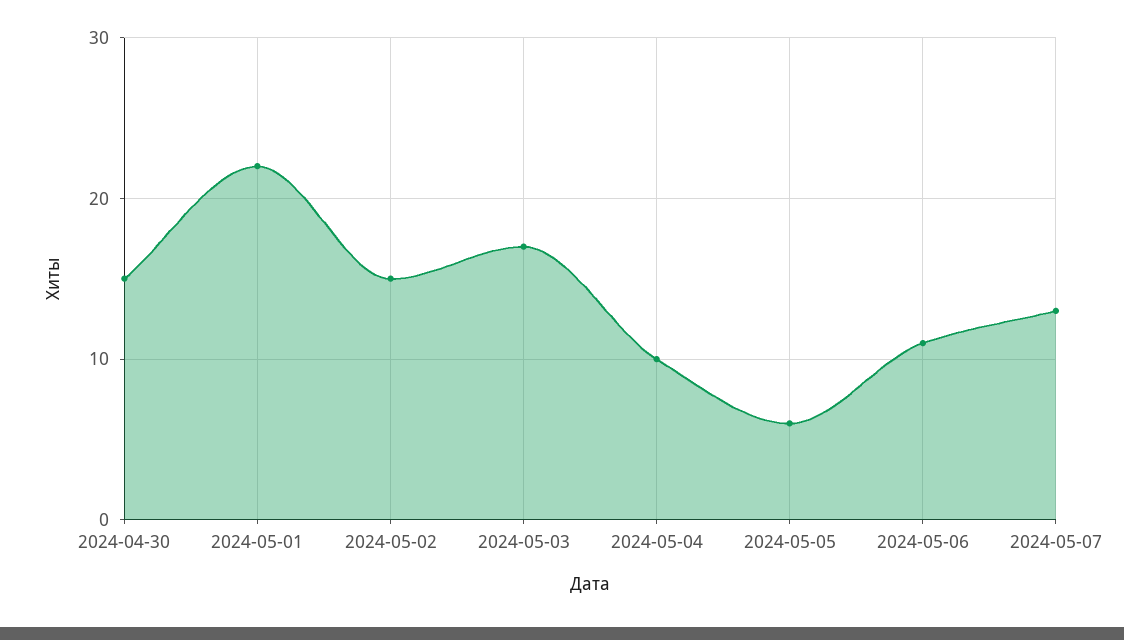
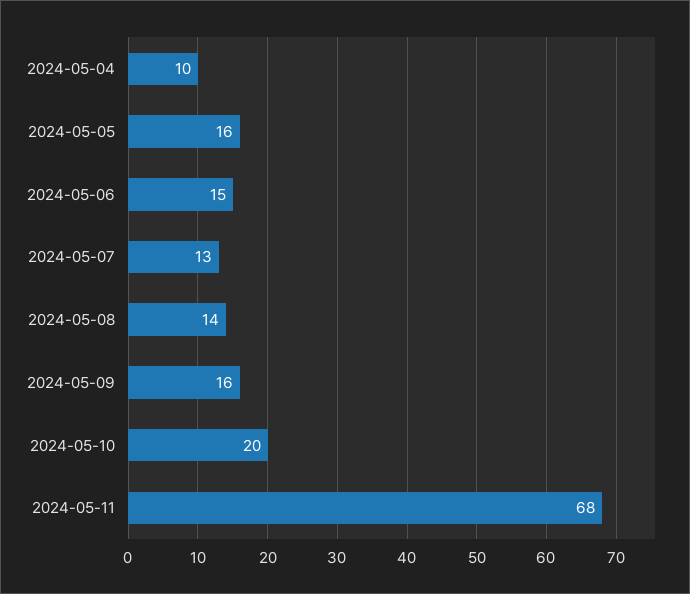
2024-04-30: 15 -> none
2024-05-01: 22 -> none
2024-05-02: 15 -> none
2024-05-03: 17 -> none
2024-05-05: 6 -> 16
2024-05-06: 11 -> 15
2024-05-08: none -> 14
2024-05-09: none -> 16
2024-05-10: none -> 20
2024-05-11: none -> 68

